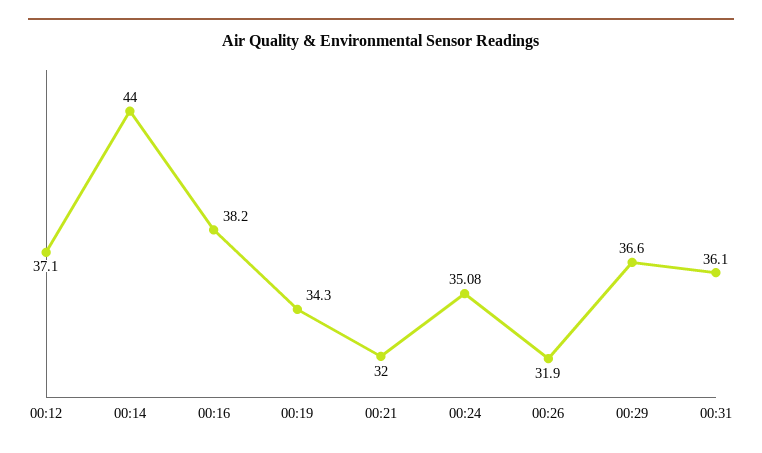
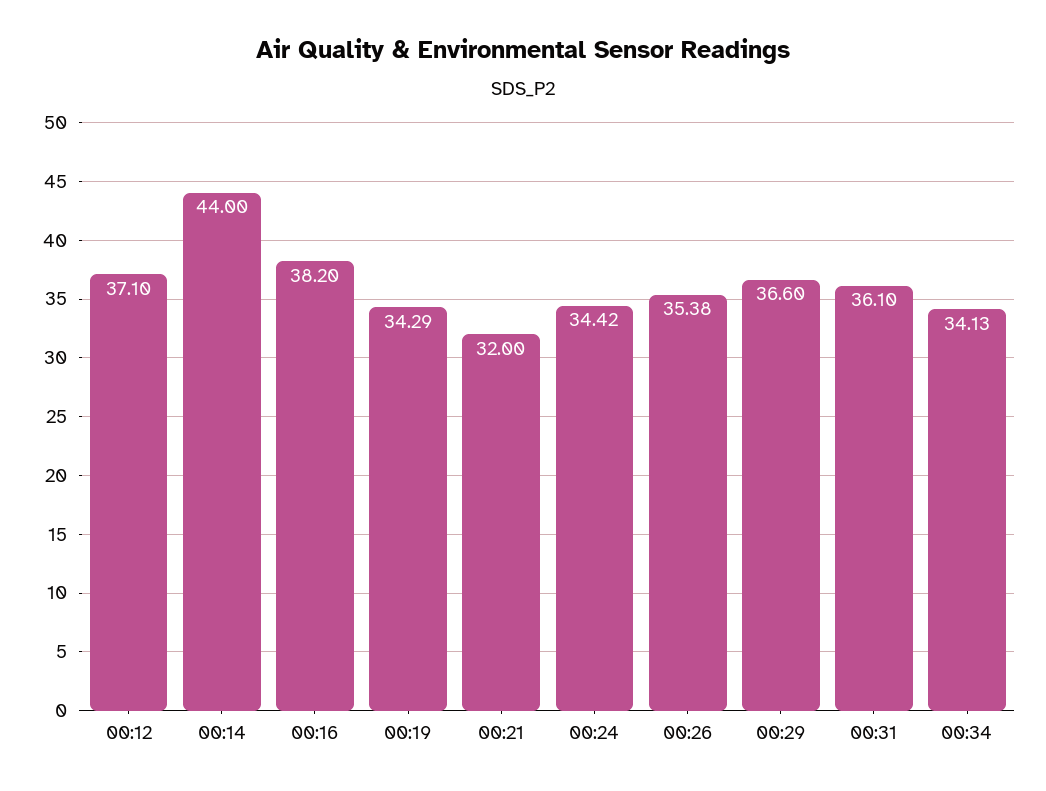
00:19: 34.3 -> 34.29
00:24: 35.08 -> 34.42
00:26: 31.9 -> 35.38
00:34: none -> 34.13

